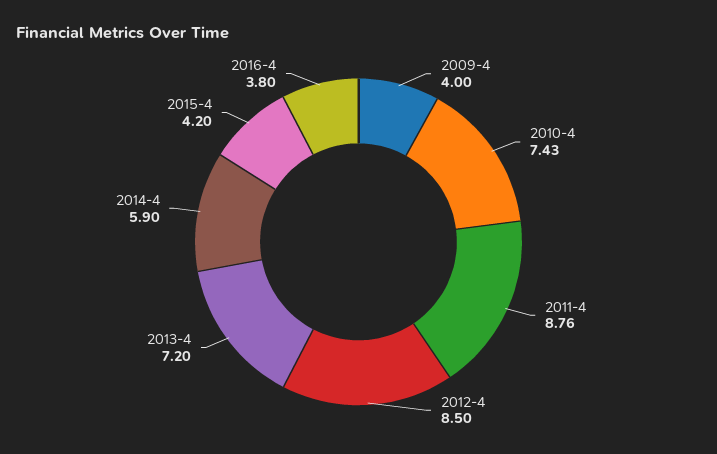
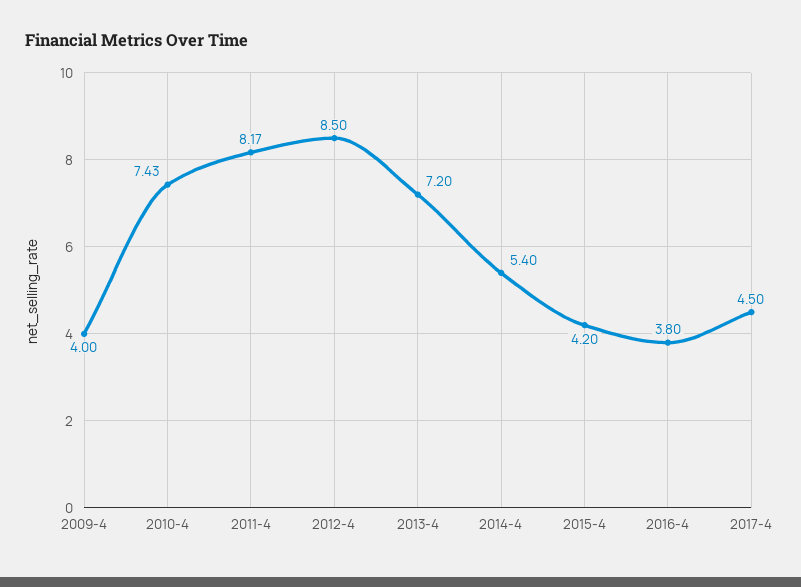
2011-4: 8.76 -> 8.17
2014-4: 5.9 -> 5.4
2017-4: none -> 4.5

